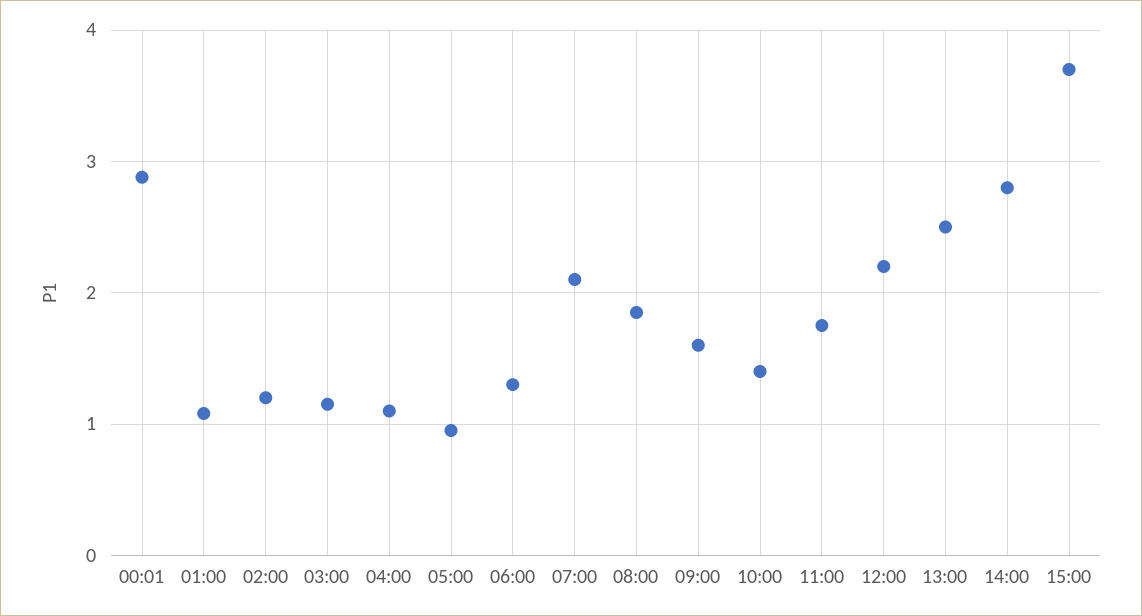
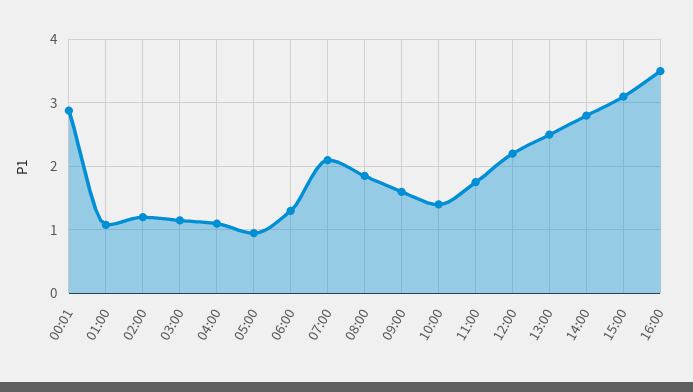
15:00: 3.7 -> 3.1
16:00: none -> 3.5

